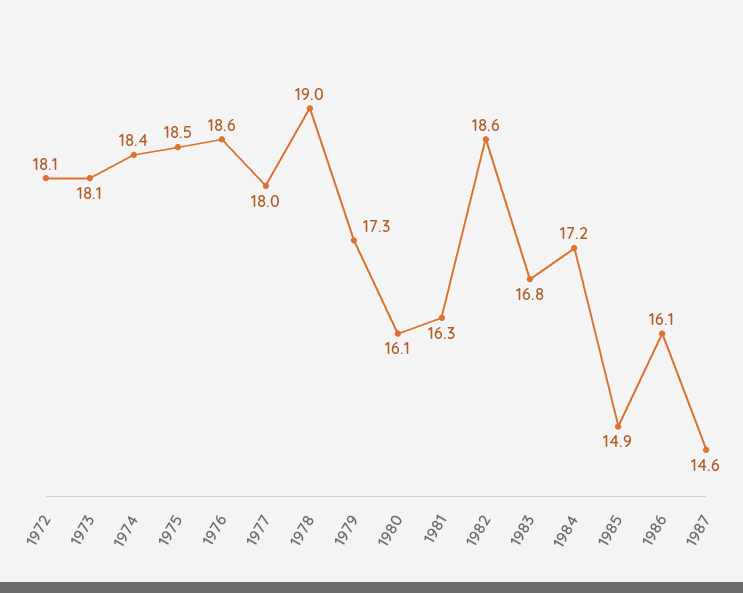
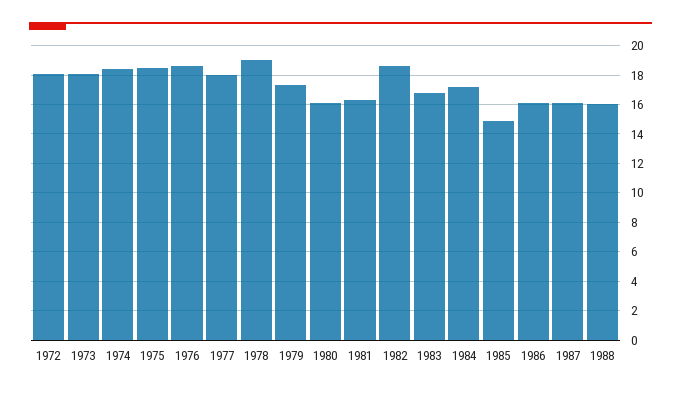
1987: 14.6 -> 16
1988: none -> 16

